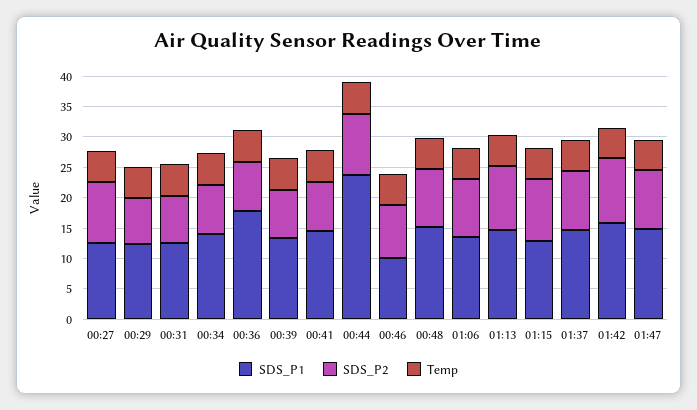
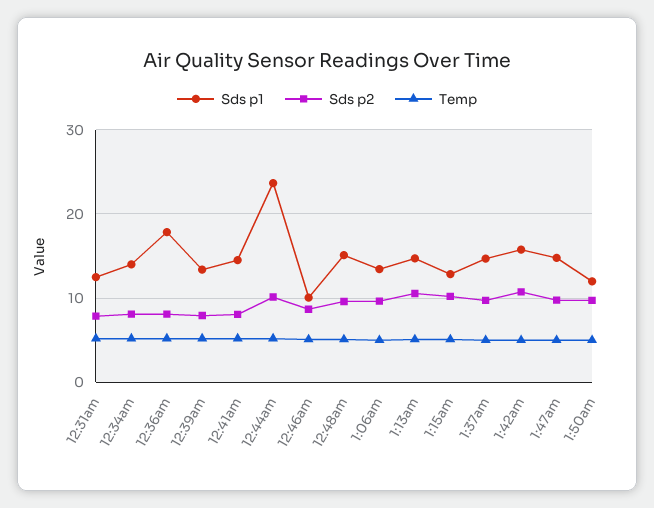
SDS_P1, 00:27: 12.5 -> none
SDS_P2, 00:27: 10 -> none
Temp, 00:27: 5 -> none
SDS_P1, 00:29: 12.5 -> none
SDS_P2, 00:29: 7.5 -> none
Temp, 00:29: 5 -> none
SDS_P1, 1:50am: none -> 12
SDS_P2, 1:50am: none -> 10
Temp, 1:50am: none -> 5

